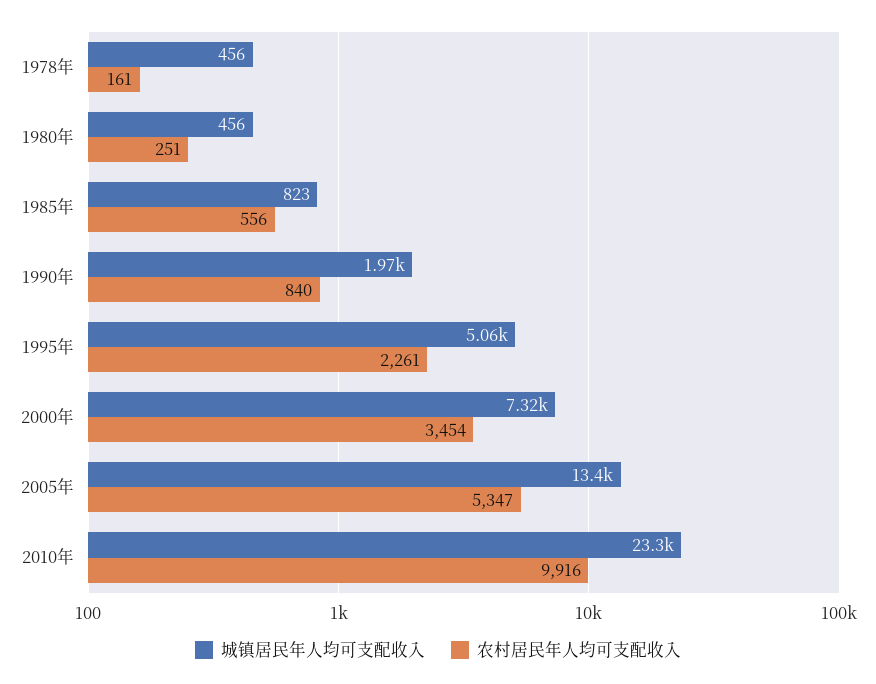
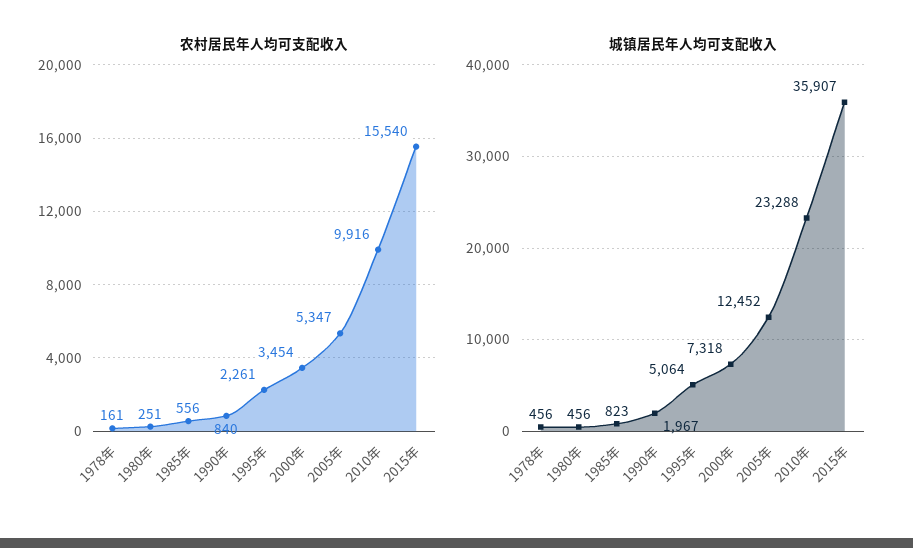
城镇居民年人均可支配收入, 2005年: 13400 -> 12452
农村居民年人均可支配收入, 2015年: none -> 15540
城镇居民年人均可支配收入, 2015年: none -> 35907

